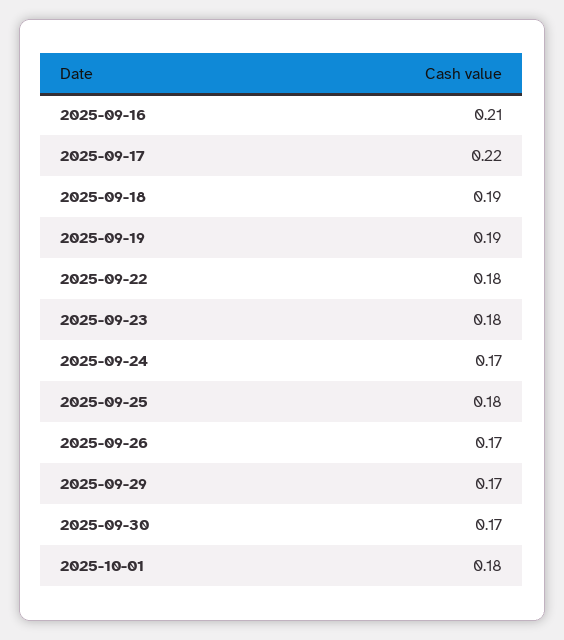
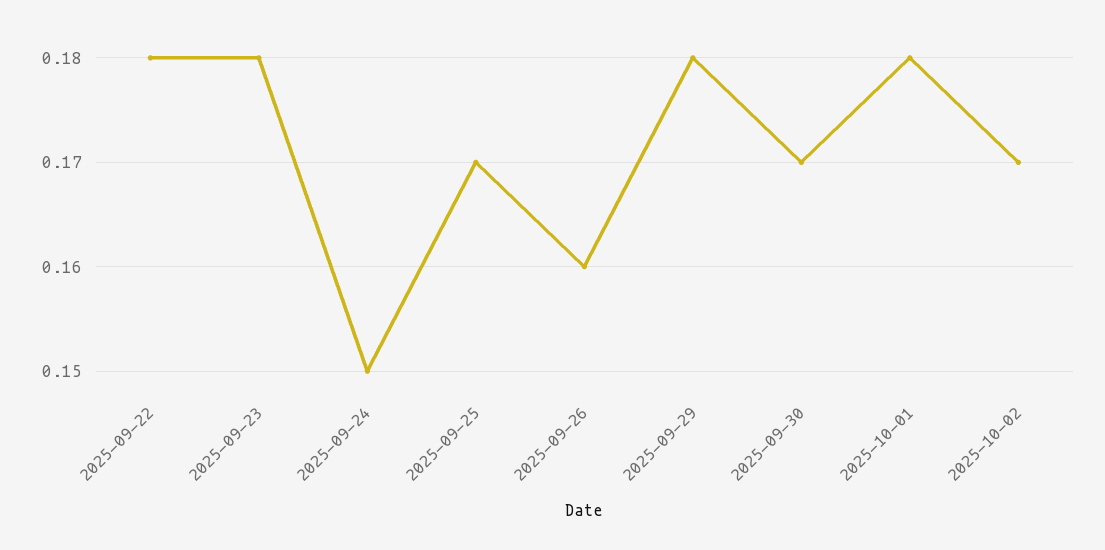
2025-09-16: 0.21 -> none
2025-09-17: 0.22 -> none
2025-09-18: 0.19 -> none
2025-09-19: 0.19 -> none
2025-09-24: 0.17 -> 0.15
2025-09-25: 0.18 -> 0.17
2025-09-26: 0.17 -> 0.16
2025-09-29: 0.17 -> 0.18
2025-10-02: none -> 0.17

